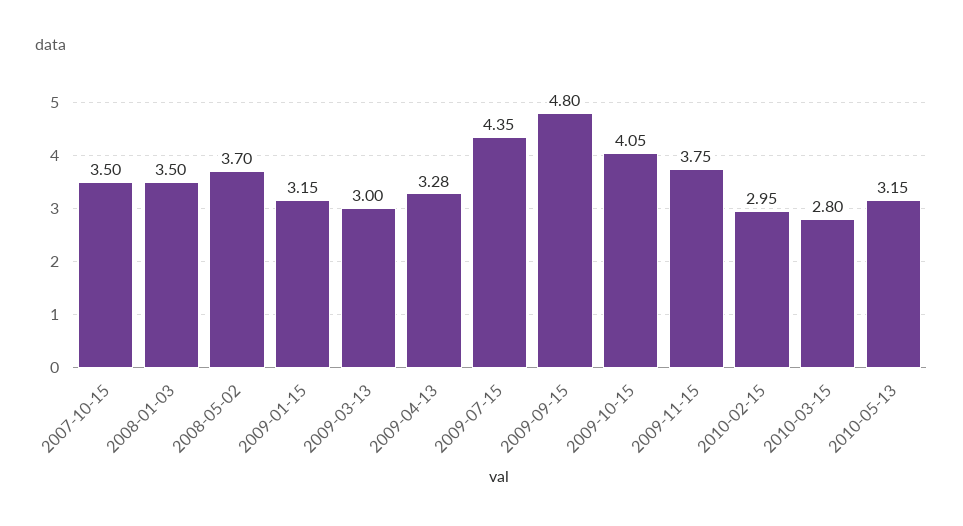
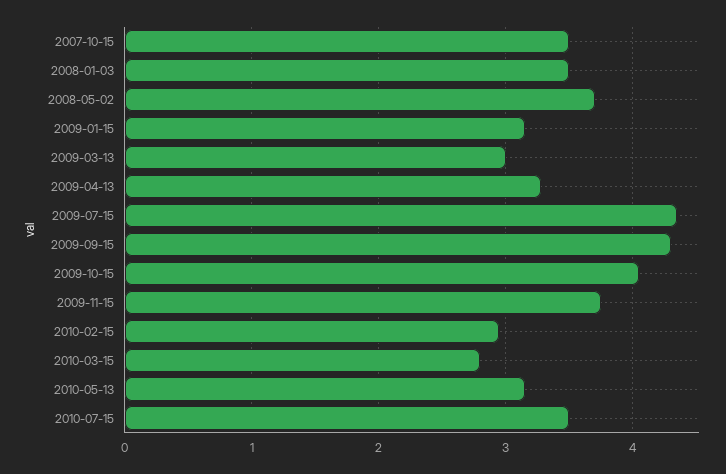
2009-09-15: 4.8 -> 4.3
2010-07-15: none -> 3.5

